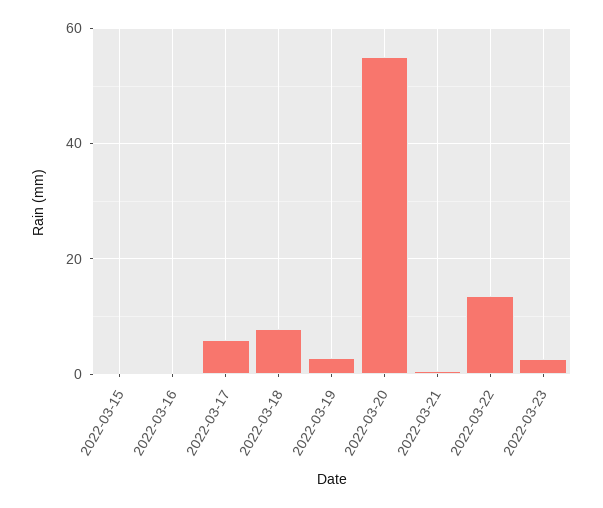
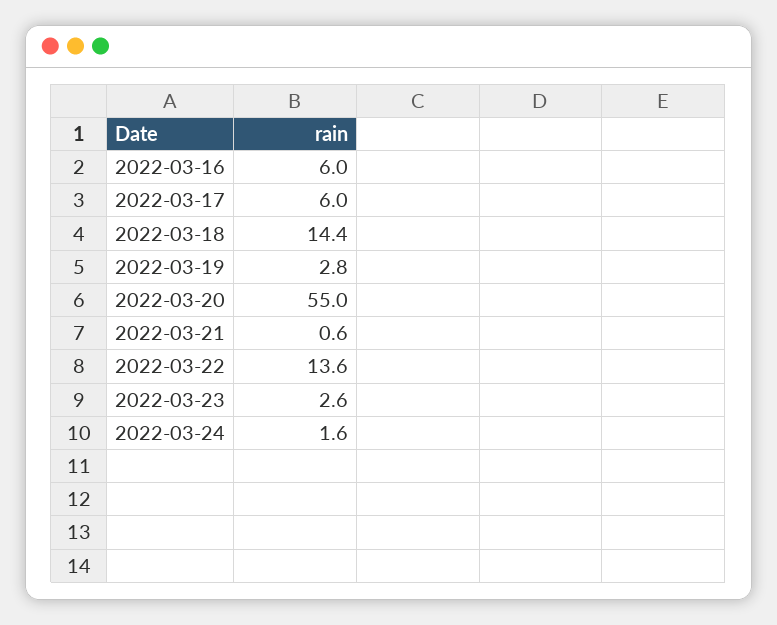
2022-03-15: 0 -> none
2022-03-16: 0 -> 6
2022-03-18: 8 -> 14.4
2022-03-24: none -> 1.6

